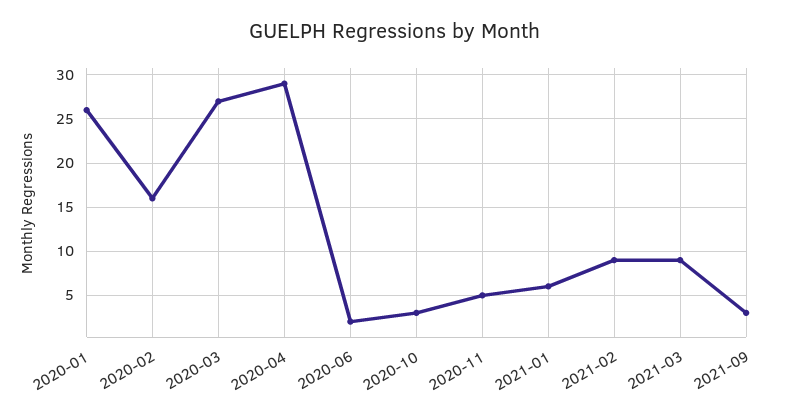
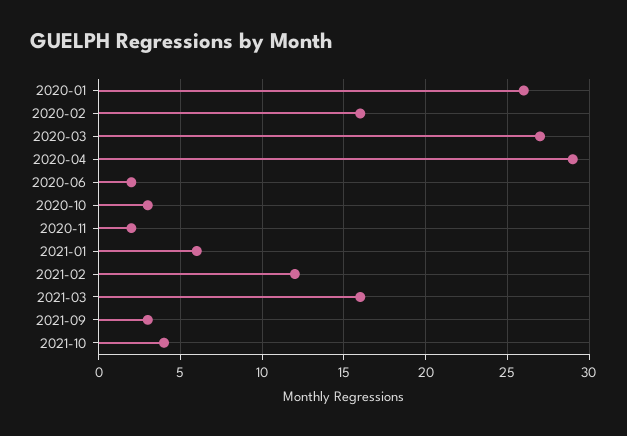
2020-11: 5 -> 2
2021-02: 9 -> 12
2021-03: 9 -> 16
2021-10: none -> 4

